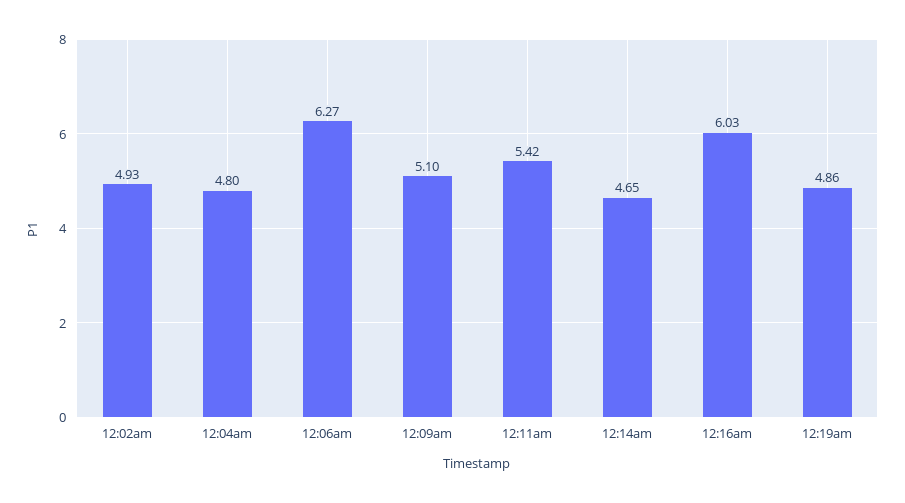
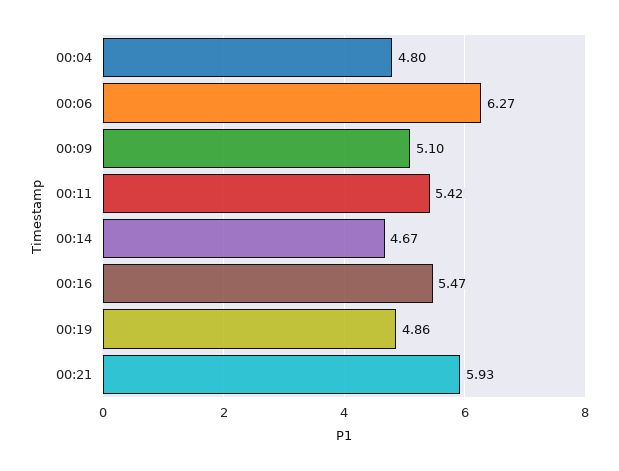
12:02am: 4.93 -> none
12:14am: 4.65 -> 4.67
12:16am: 6.03 -> 5.47
00:21: none -> 5.93

